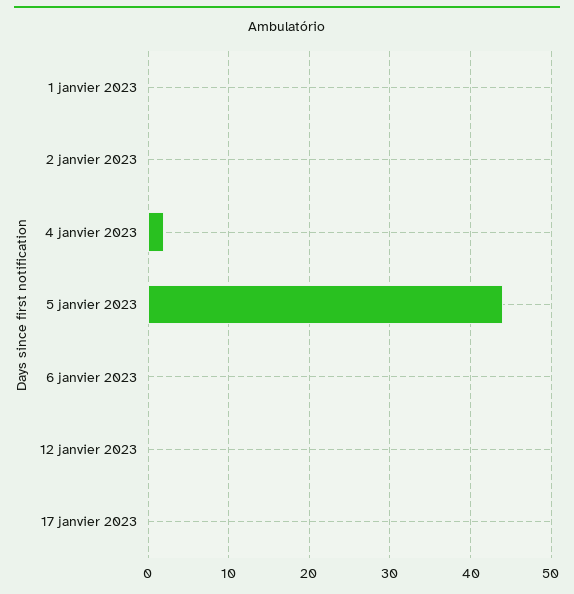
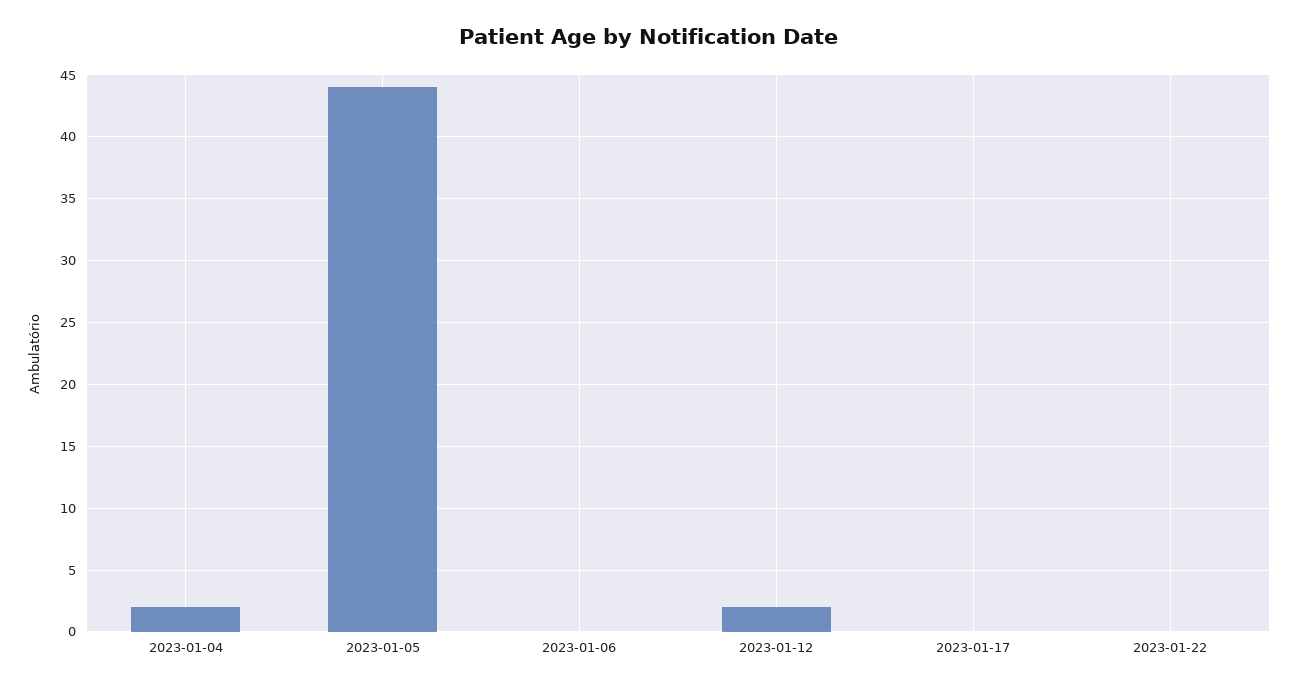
1 janvier 2023: 0 -> none
2 janvier 2023: 0 -> none
12 janvier 2023: 0 -> 2
2023-01-22: none -> 0

